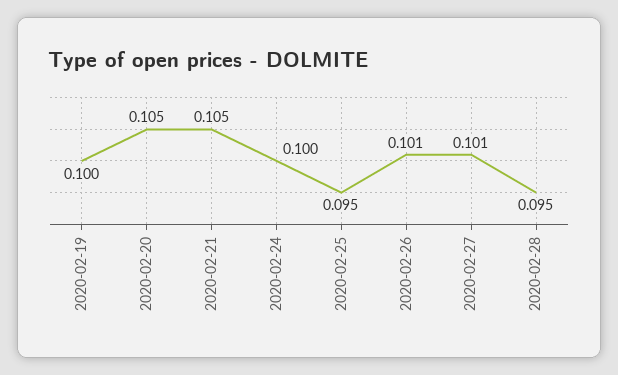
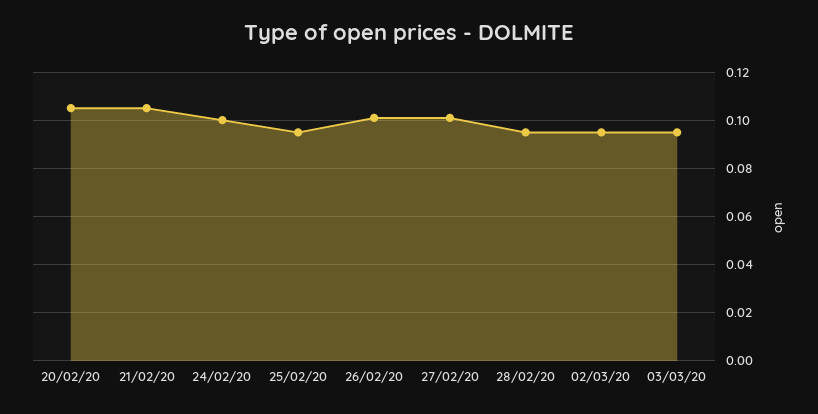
2020-02-19: 0.1 -> none
02/03/20: none -> 0.095
03/03/20: none -> 0.095

